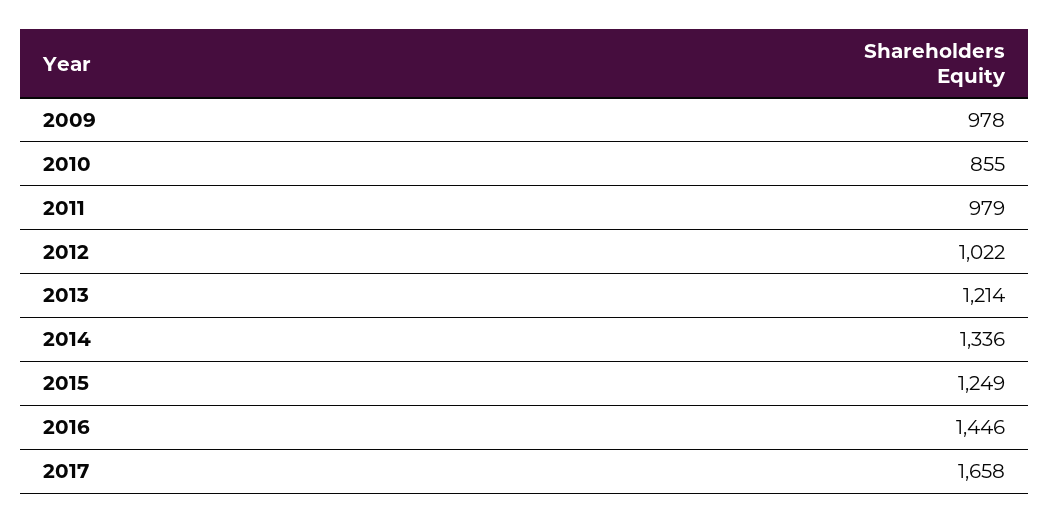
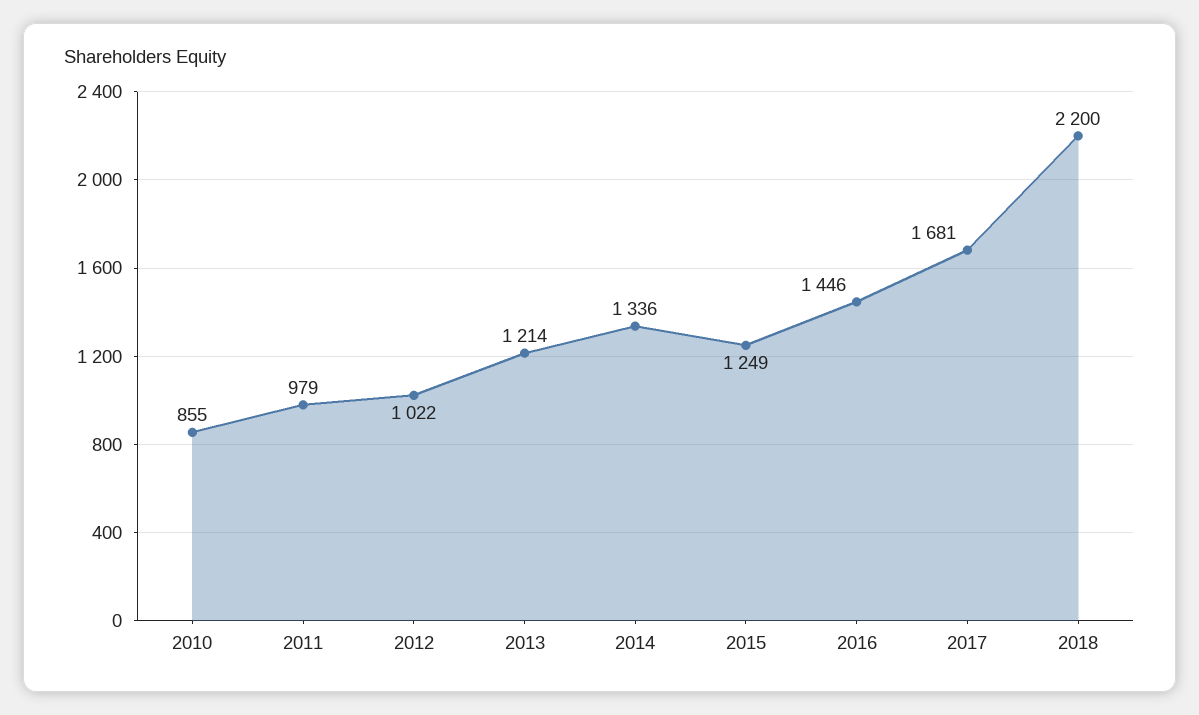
2009: 978 -> none
2017: 1658 -> 1681
2018: none -> 2200

